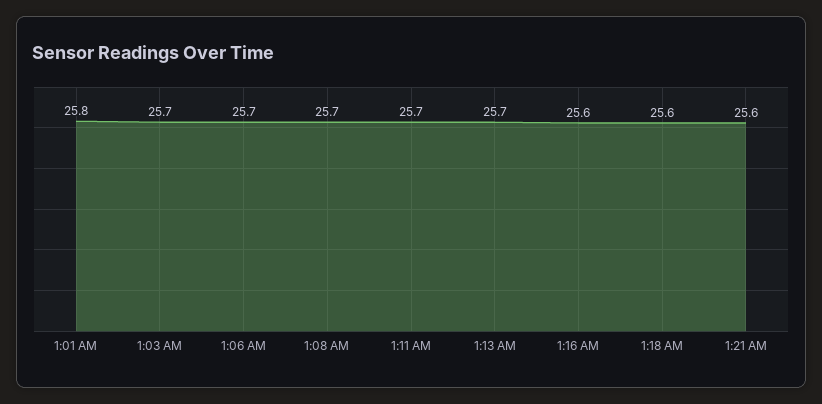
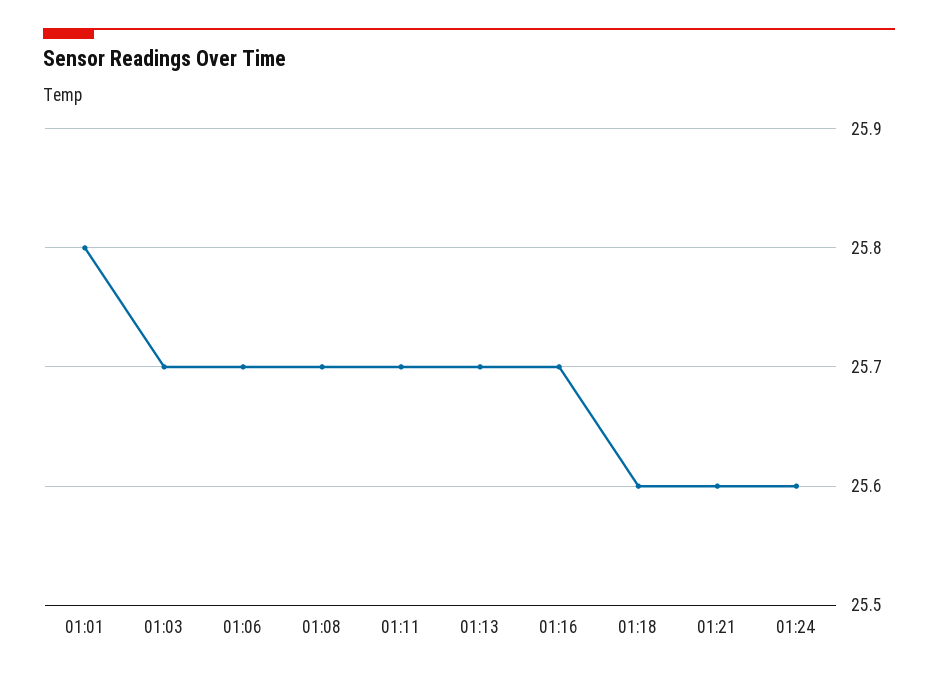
1:16 AM: 25.6 -> 25.7
01:24: none -> 25.6

